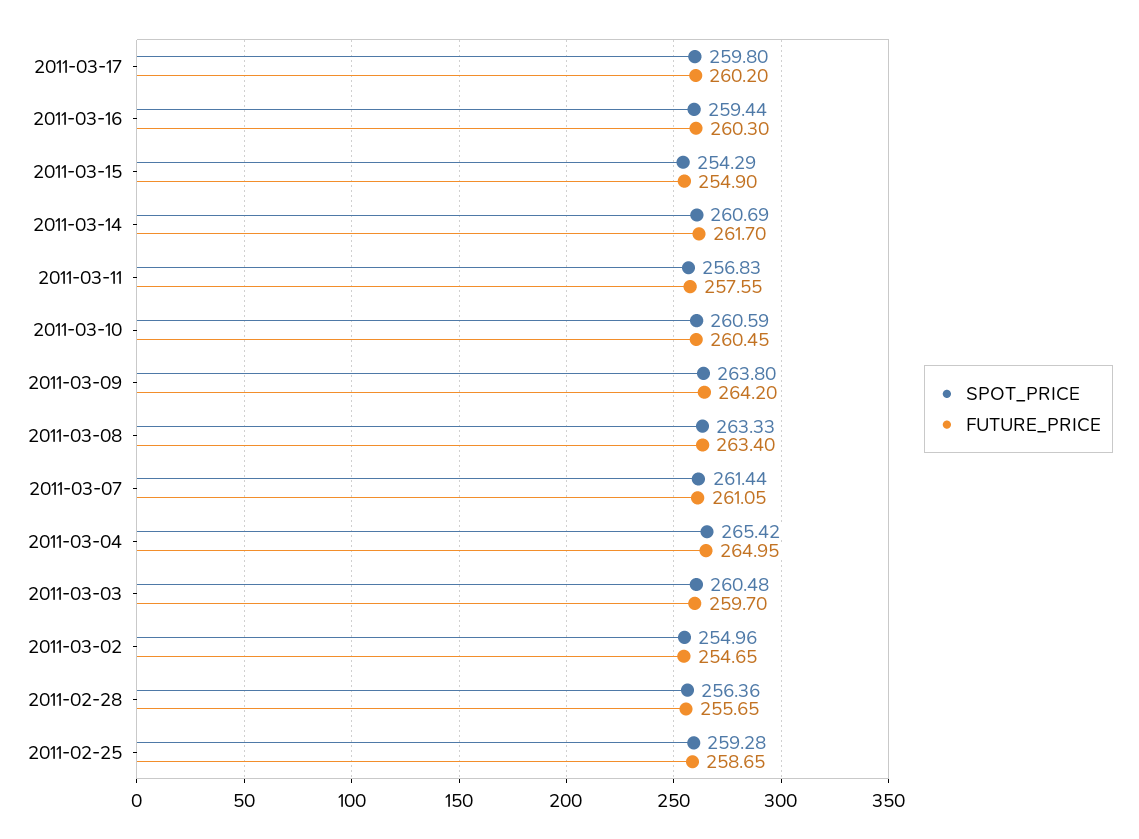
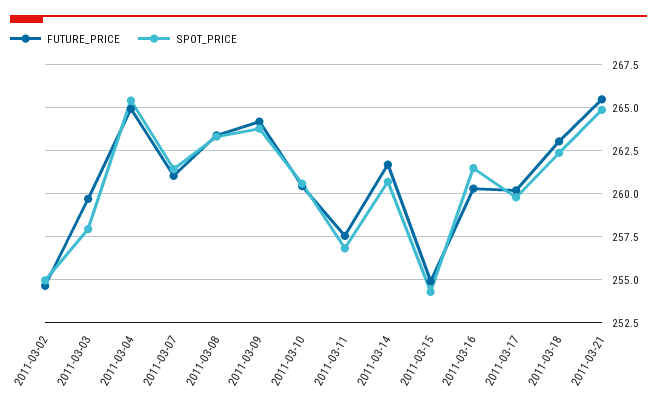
SPOT_PRICE, 2011-03-16: 259.44 -> 261.5
SPOT_PRICE, 2011-03-03: 260.48 -> 258
SPOT_PRICE, 2011-02-28: 256.36 -> none
FUTURE_PRICE, 2011-02-28: 255.65 -> none
SPOT_PRICE, 2011-02-25: 259.28 -> none
FUTURE_PRICE, 2011-02-25: 258.65 -> none
FUTURE_PRICE, 2011-03-18: none -> 263
SPOT_PRICE, 2011-03-18: none -> 262.5
FUTURE_PRICE, 2011-03-21: none -> 265.5
SPOT_PRICE, 2011-03-21: none -> 265

